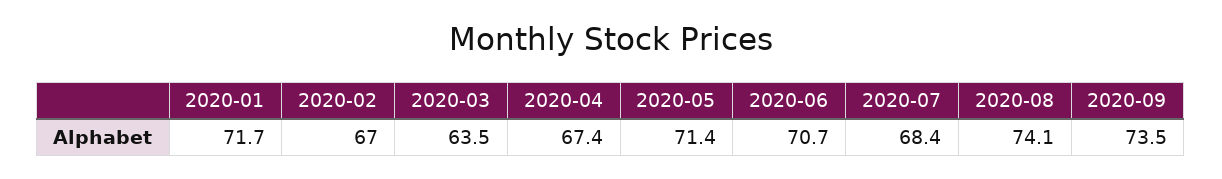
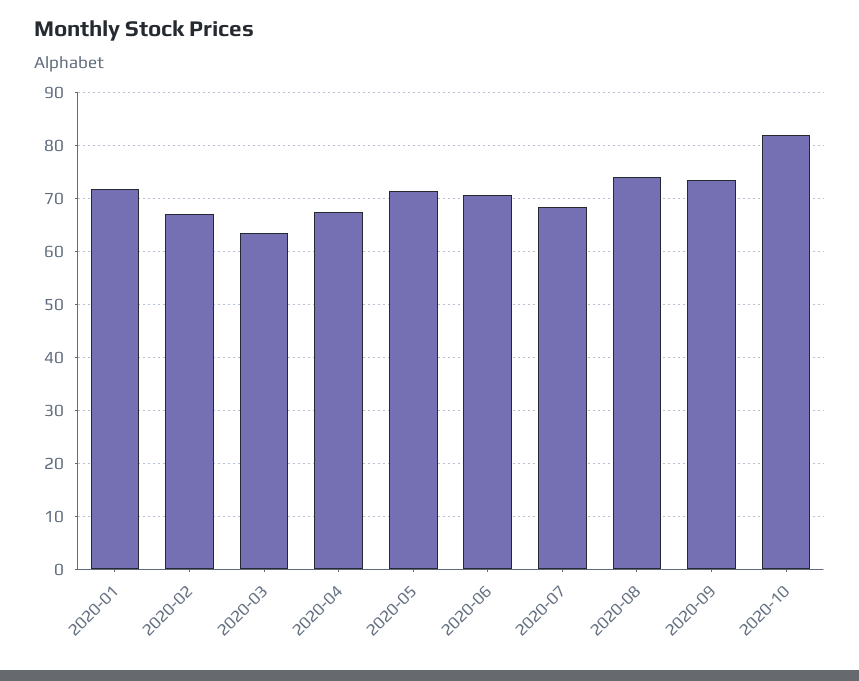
2020-10: none -> 82

